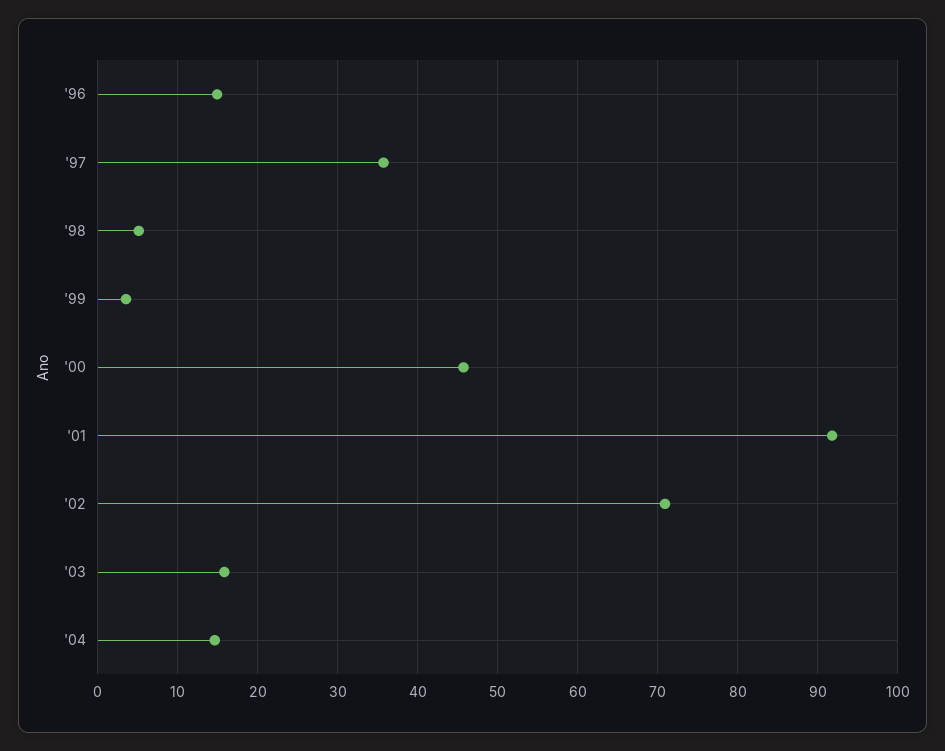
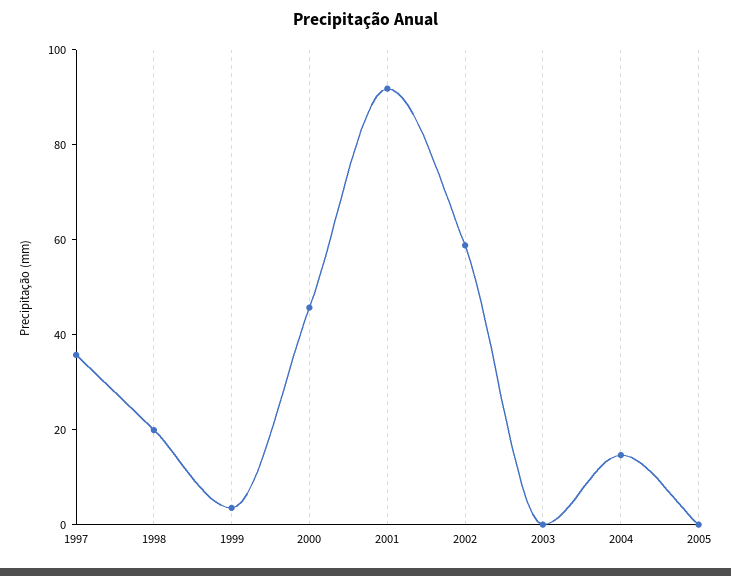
'96: 15 -> none
'98: 5 -> 20
'02: 71 -> 60
'03: 16 -> 0
2005: none -> 0

